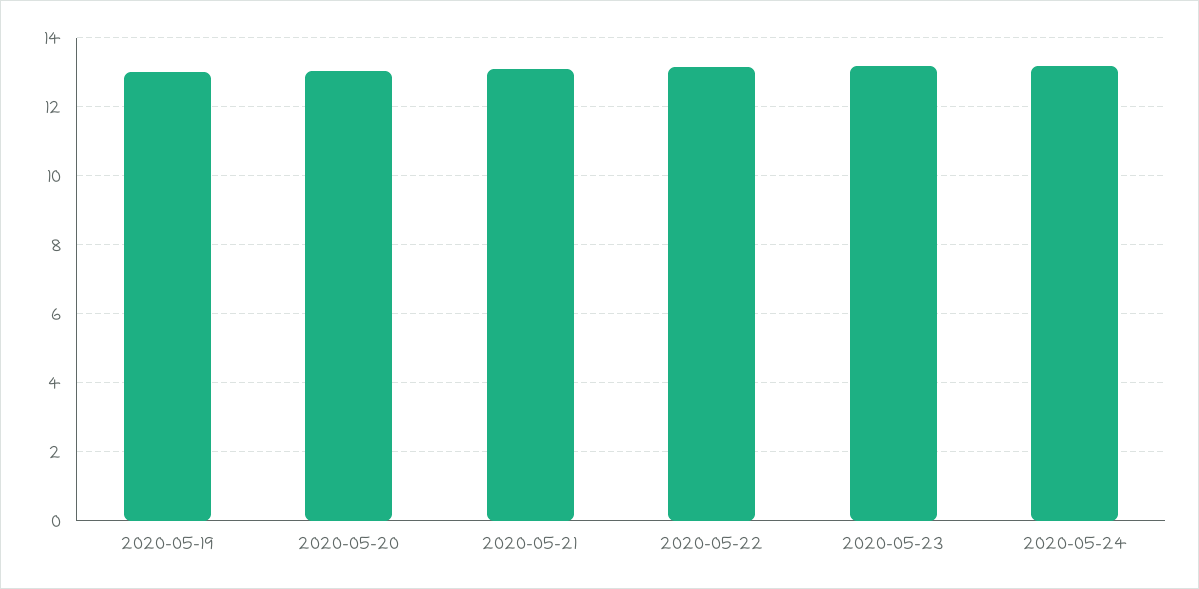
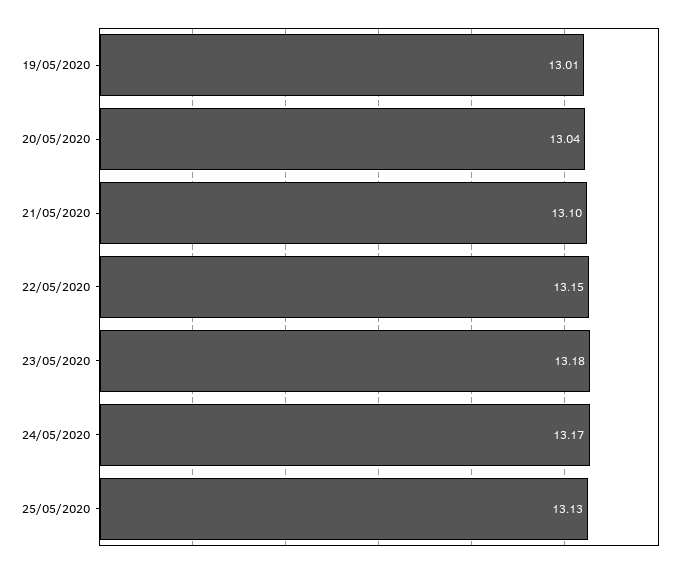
25/05/2020: none -> 13.13

